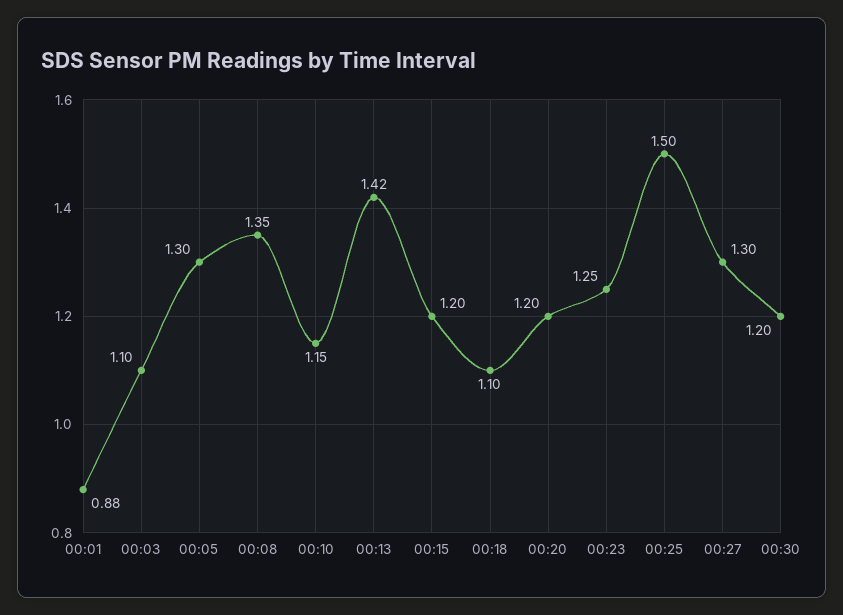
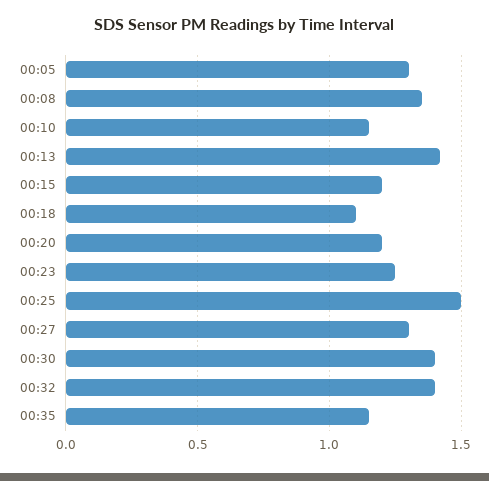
00:01: 0.88 -> none
00:03: 1.1 -> none
00:30: 1.2 -> 1.4
00:32: none -> 1.4
00:35: none -> 1.15

